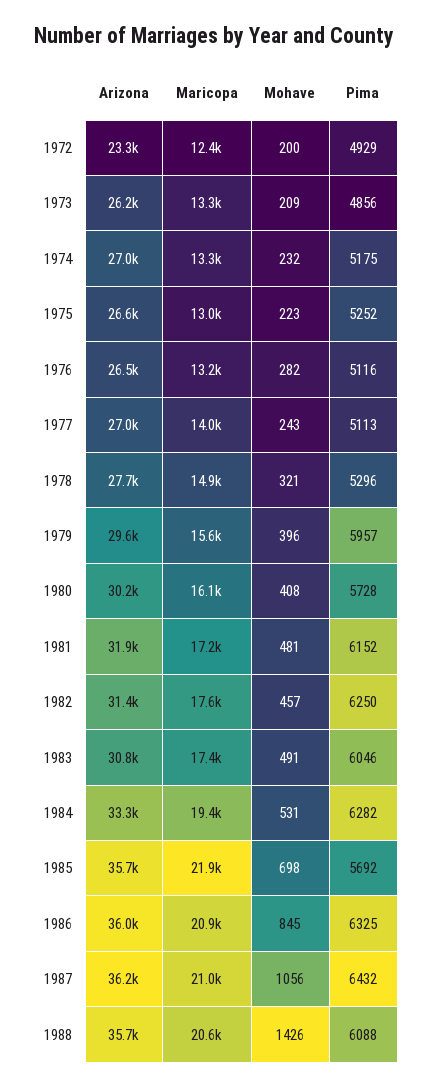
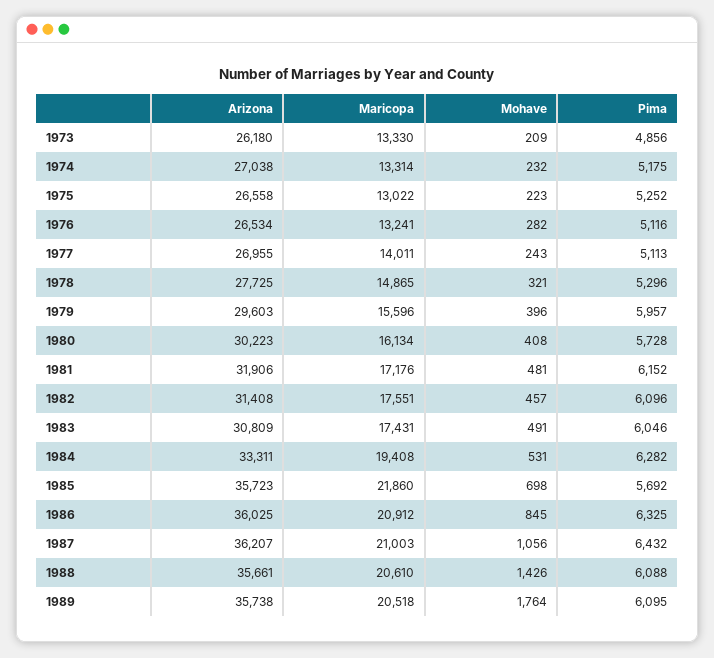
Arizona, 1972: 23300 -> none
Maricopa, 1972: 12400 -> none
Mohave, 1972: 200 -> none
Pima, 1972: 4929 -> none
Pima, 1982: 6250 -> 6096
Arizona, 1989: none -> 35738
Maricopa, 1989: none -> 20518
Mohave, 1989: none -> 1764
Pima, 1989: none -> 6095

